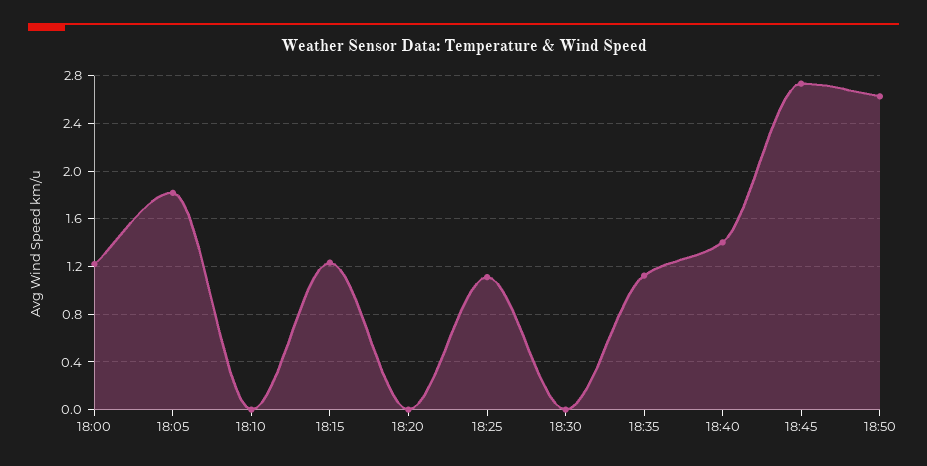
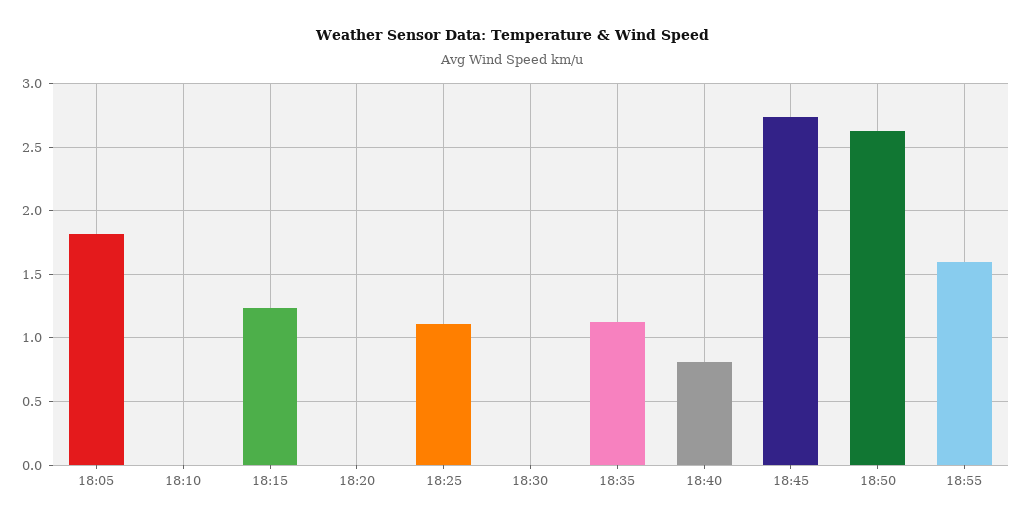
18:00: 1.2 -> none
18:40: 1.4 -> 0.8
18:55: none -> 1.6

